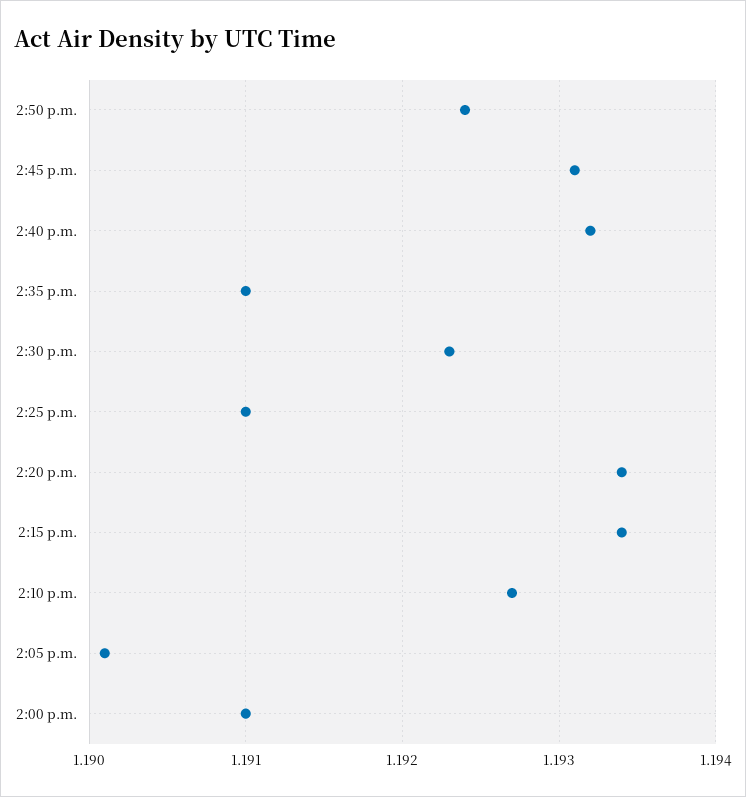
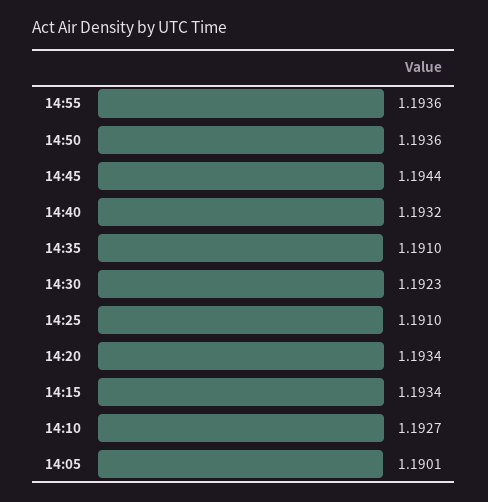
2:50 p.m.: 1.1924 -> 1.1936
2:45 p.m.: 1.1931 -> 1.1944
2:00 p.m.: 1.191 -> none
14:55: none -> 1.1936

